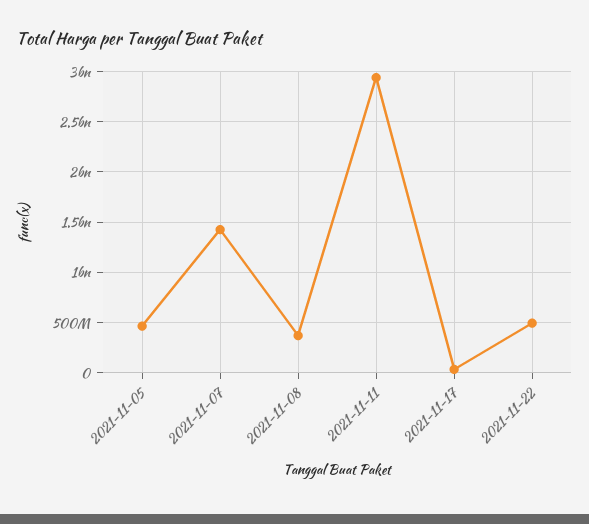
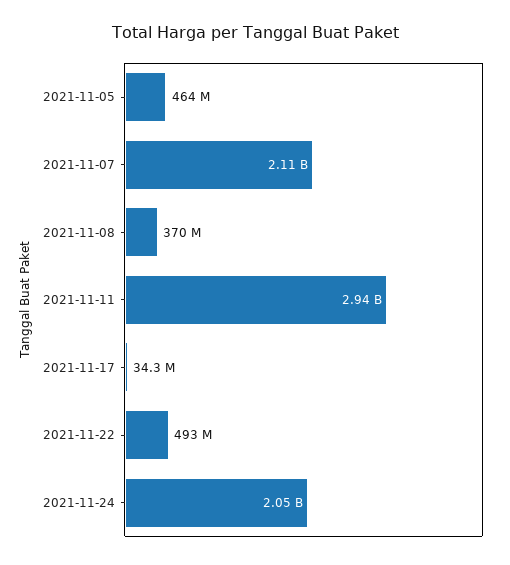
2021-11-07: 1400000000 -> 2110000000
2021-11-24: none -> 2050000000

